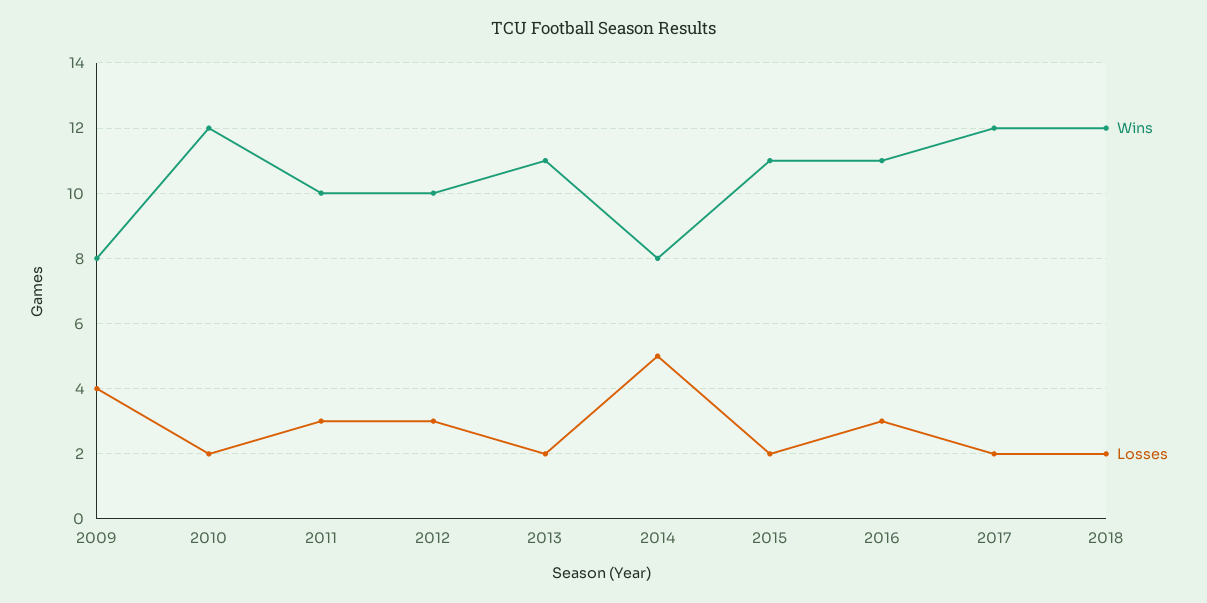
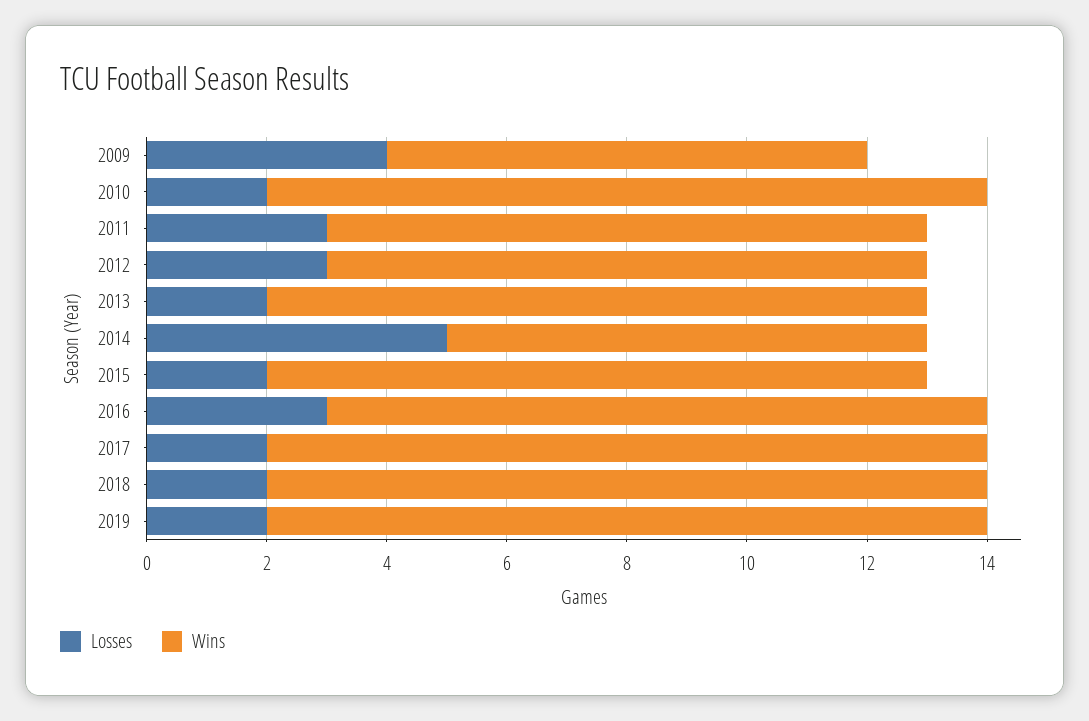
Losses, 2019: none -> 2
Wins, 2019: none -> 12

